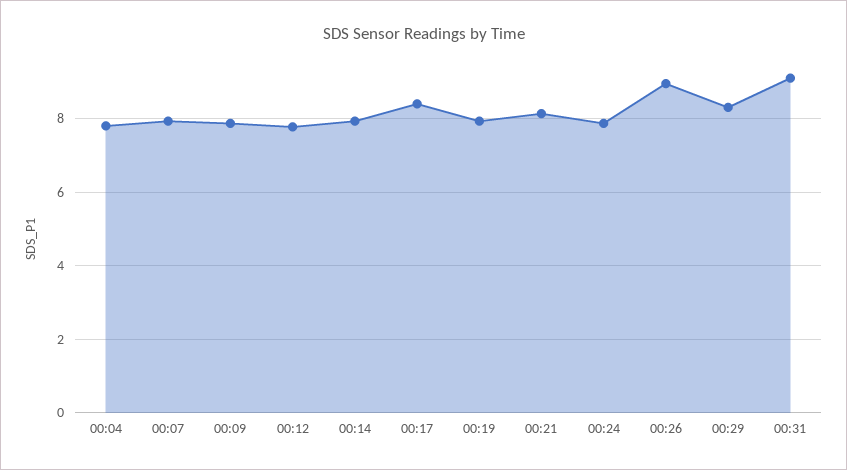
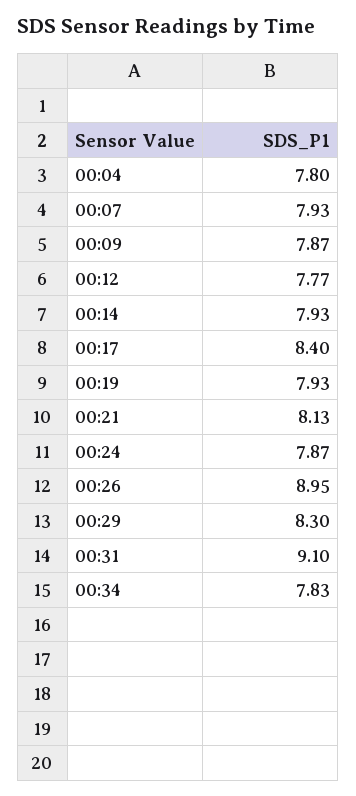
00:34: none -> 7.83

